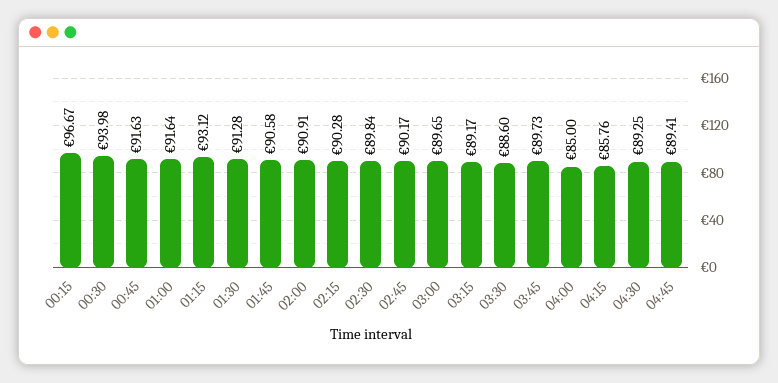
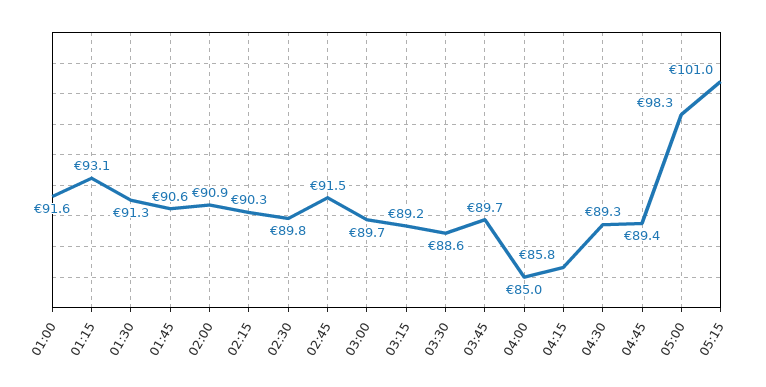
00:15: 96.67 -> none
00:30: 93.98 -> none
00:45: 91.63 -> none
02:45: 90.17 -> 91.5
05:00: none -> 98.3
05:15: none -> 101

